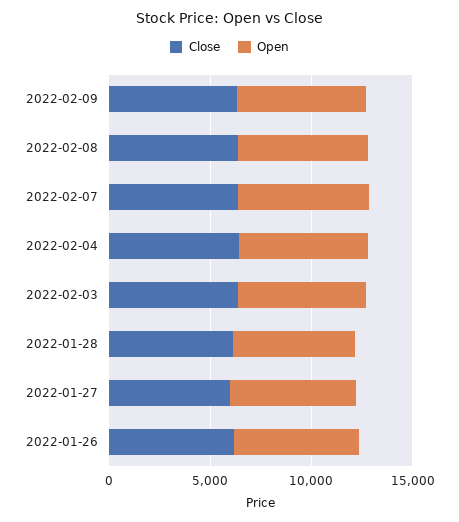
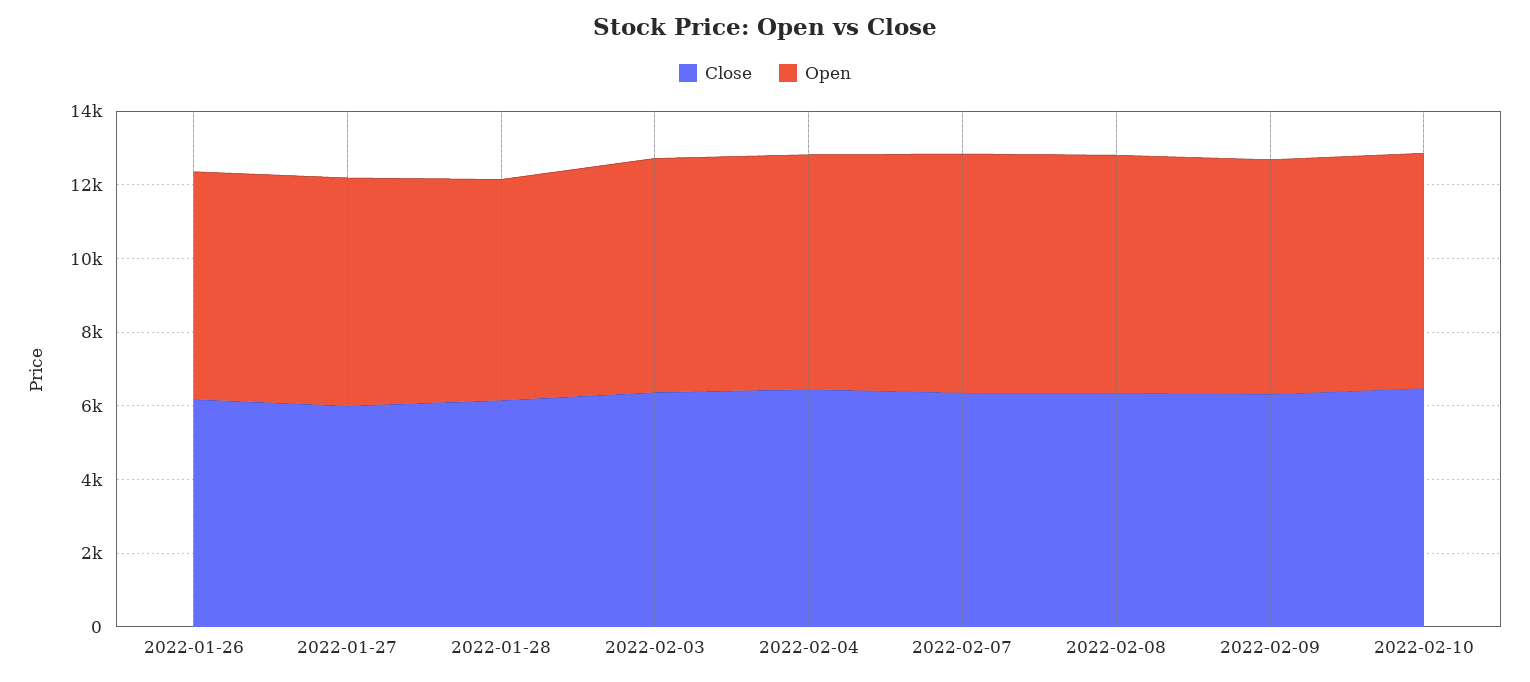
Close, 2022-02-10: none -> 6500
Open, 2022-02-10: none -> 6500

